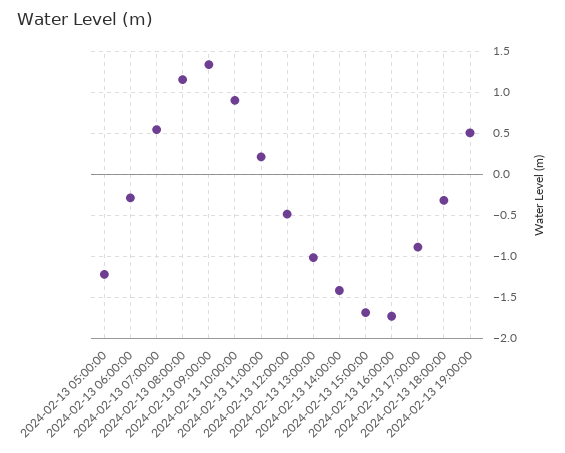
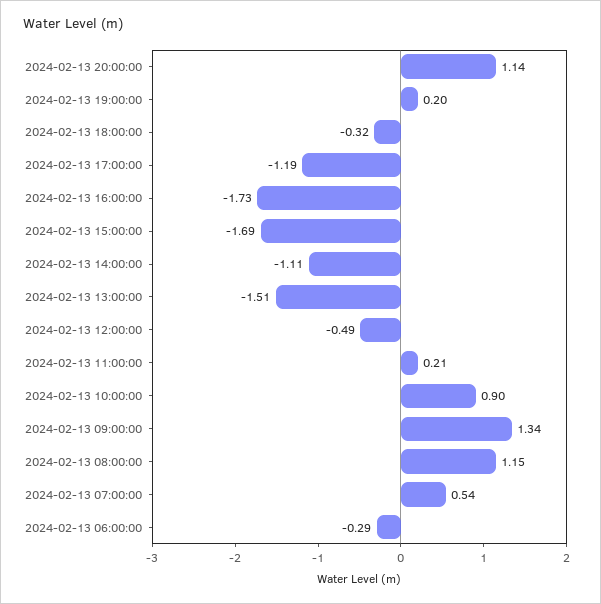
2024-02-13 05:00:00: -1.2 -> none
2024-02-13 13:00:00: -1 -> -1.51
2024-02-13 14:00:00: -1.4 -> -1.11
2024-02-13 17:00:00: -0.9 -> -1.19
2024-02-13 19:00:00: 0.5 -> 0.2
2024-02-13 20:00:00: none -> 1.14

